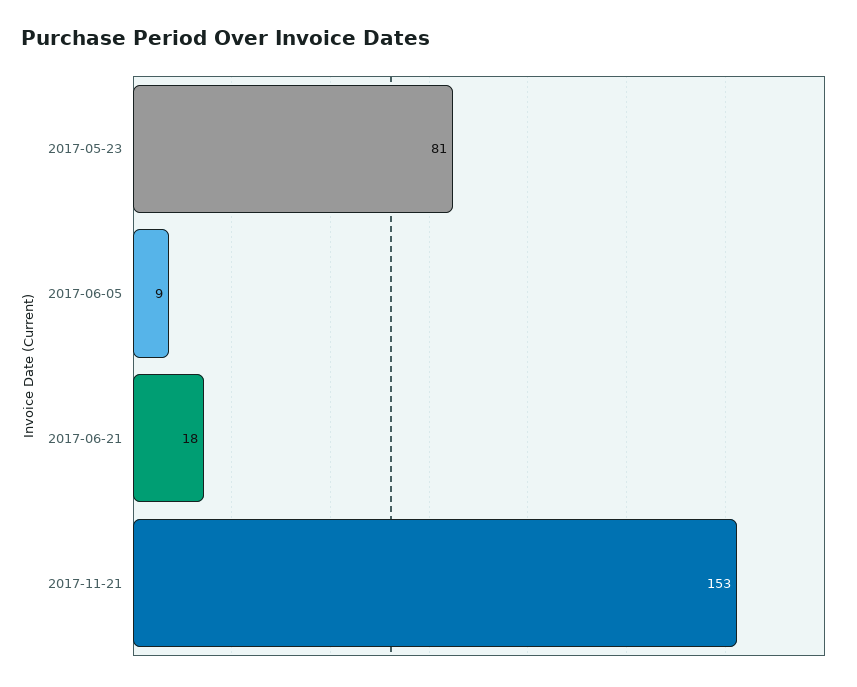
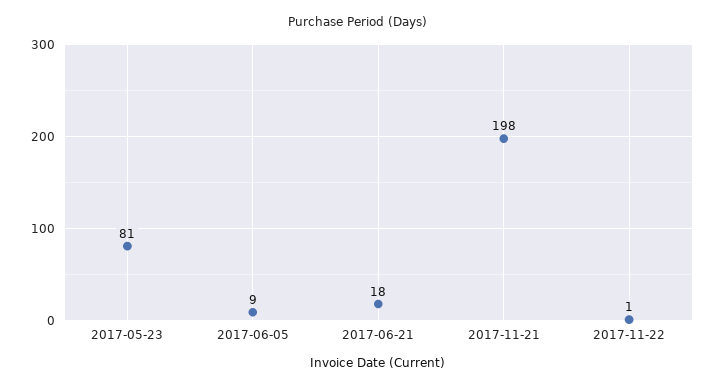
2017-11-21: 153 -> 198
2017-11-22: none -> 1

